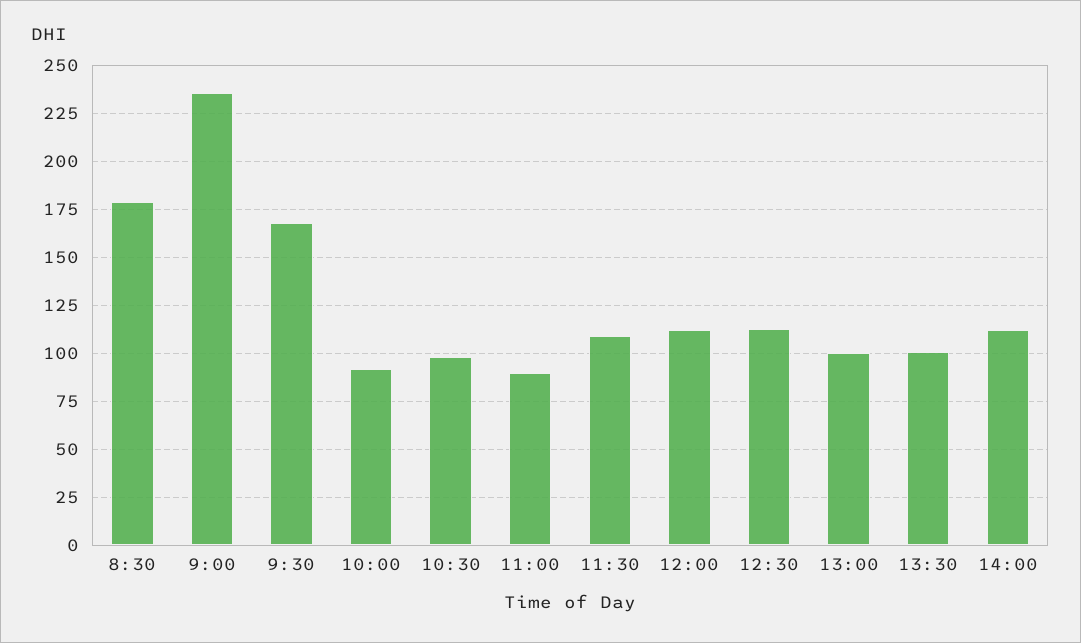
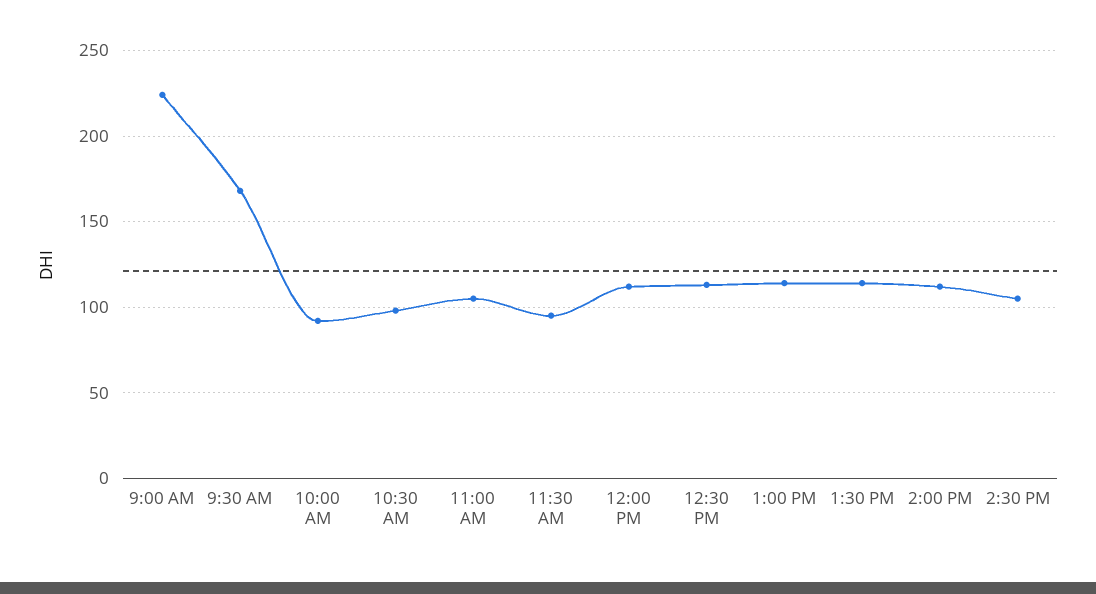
8:30: 180 -> none
9:00: 235 -> 225
11:00: 90 -> 105
11:30: 110 -> 95
13:00: 100 -> 115
13:30: 100 -> 115
2:30 PM: none -> 105

